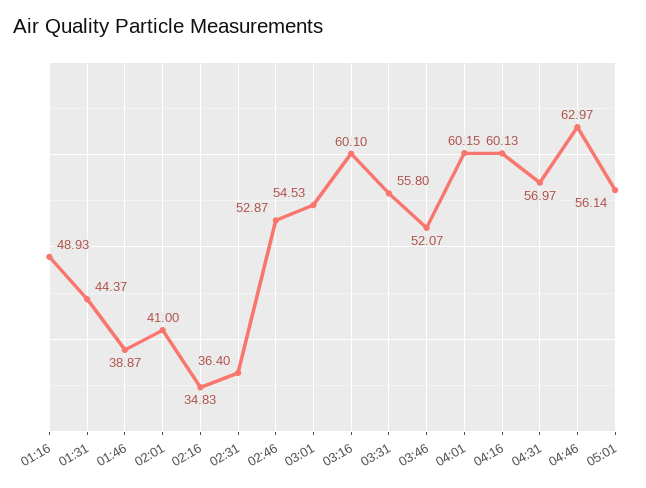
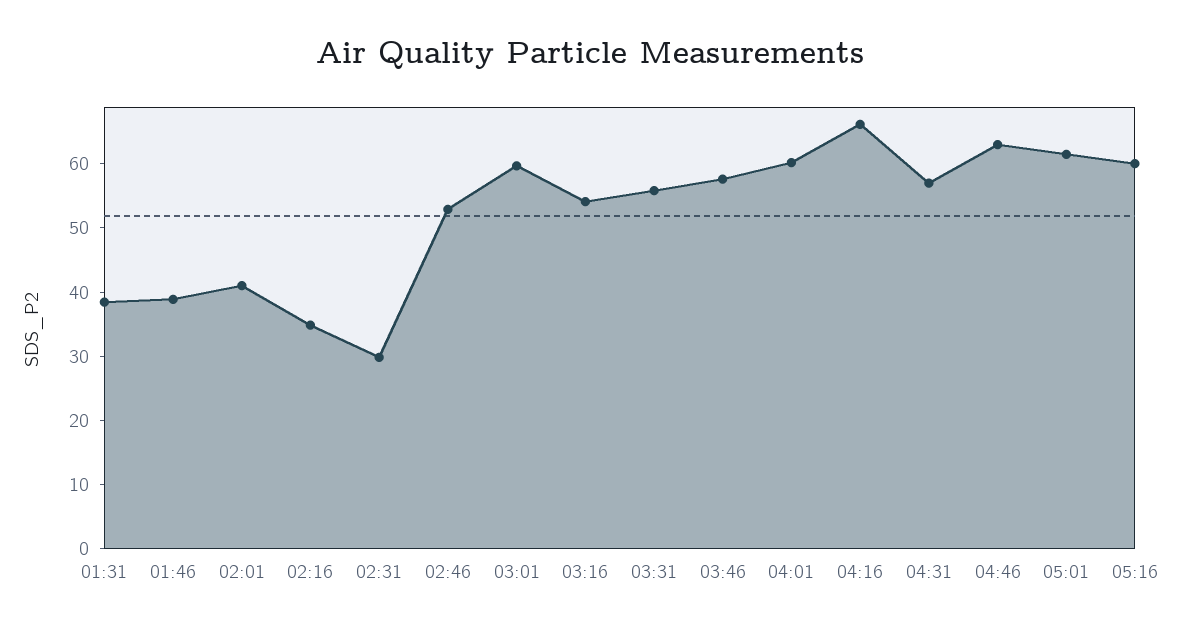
01:16: 48.93 -> none
01:31: 44.37 -> 38
02:31: 36.4 -> 30
03:01: 54.53 -> 60
03:16: 60.1 -> 54
03:46: 52.07 -> 58
04:16: 60.13 -> 66
05:01: 56.14 -> 62
05:16: none -> 60

